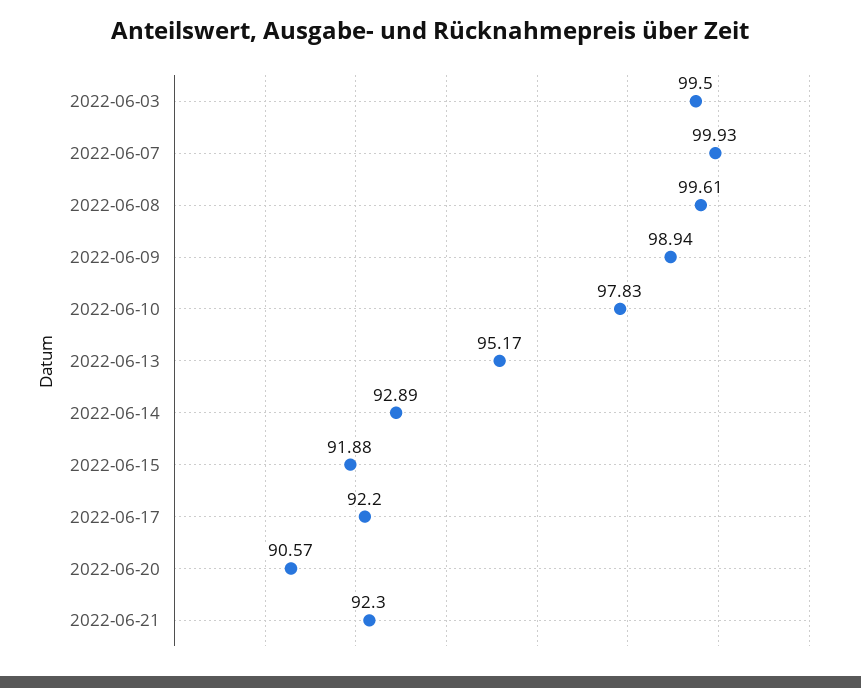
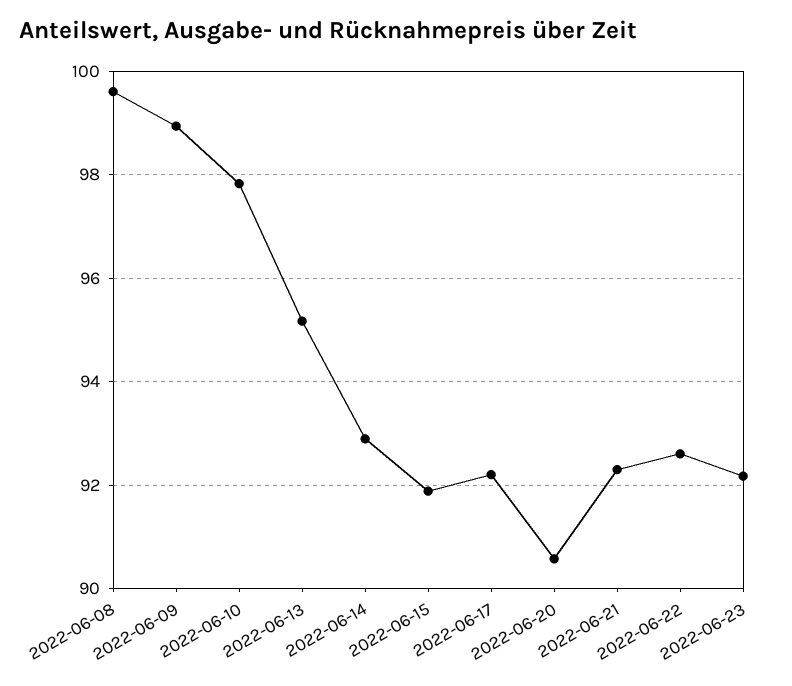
2022-06-03: 99.5 -> none
2022-06-07: 99.93 -> none
2022-06-22: none -> 92.6
2022-06-23: none -> 92.2

